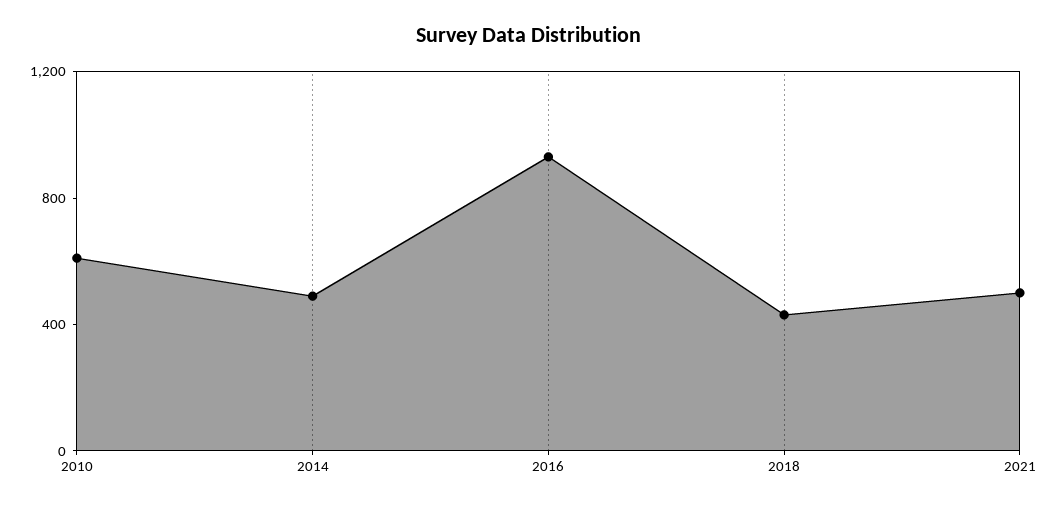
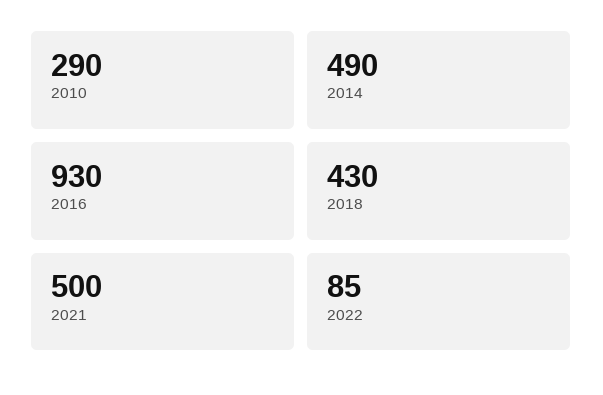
2010: 600 -> 290
2022: none -> 85

